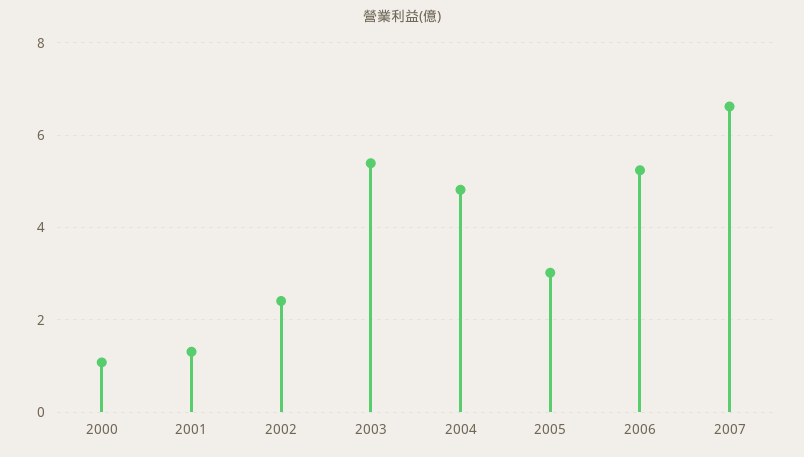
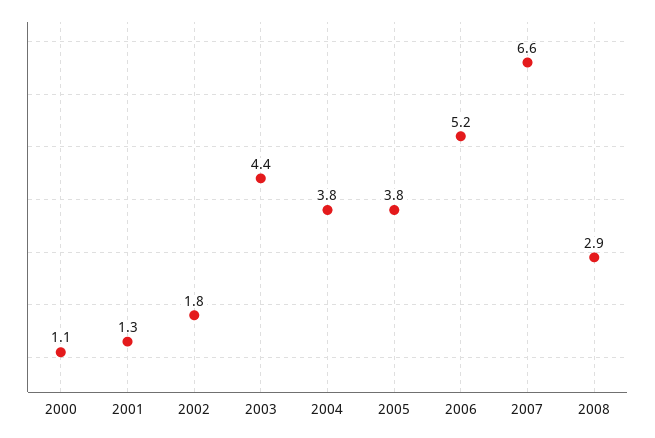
2002: 2.4 -> 1.8
2003: 5.4 -> 4.4
2004: 4.8 -> 3.8
2005: 3 -> 3.8
2008: none -> 2.9

